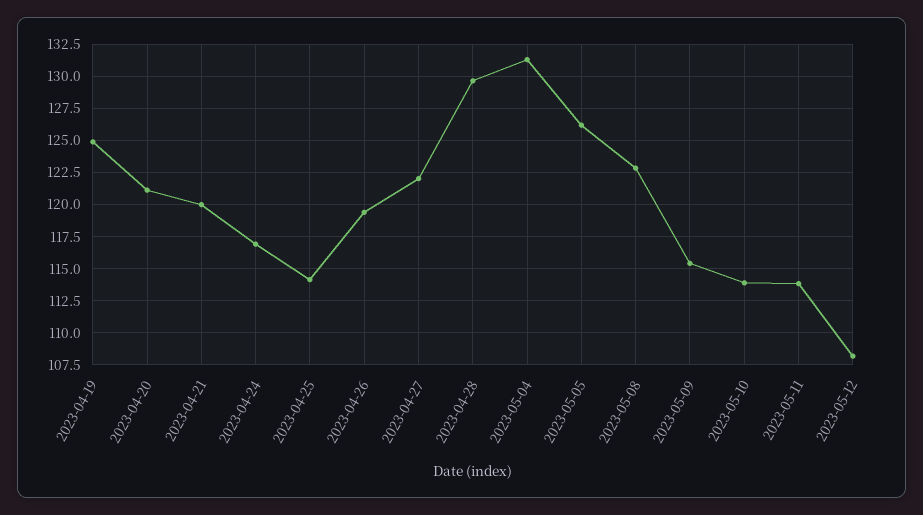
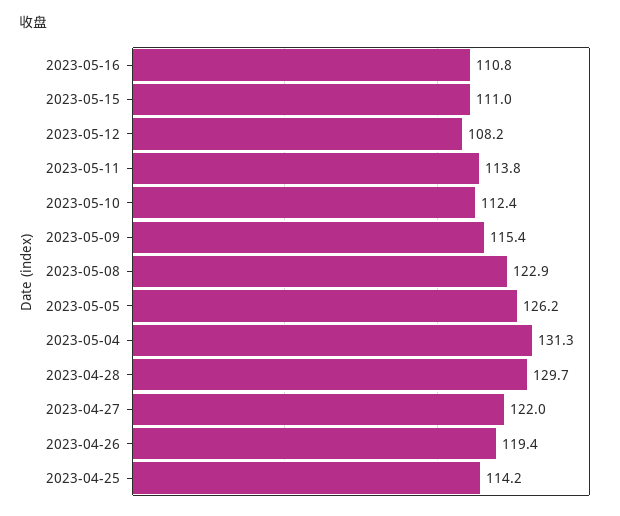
2023-04-19: 125 -> none
2023-04-20: 121 -> none
2023-04-21: 120 -> none
2023-04-24: 117 -> none
2023-05-10: 114 -> 112.4
2023-05-16: none -> 110.8
2023-05-15: none -> 111

